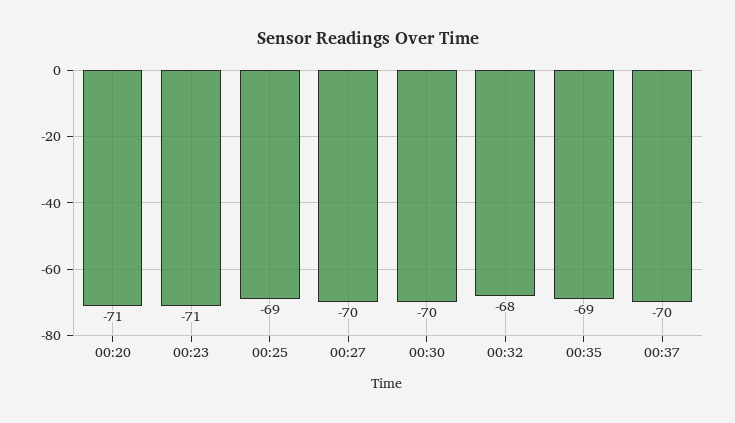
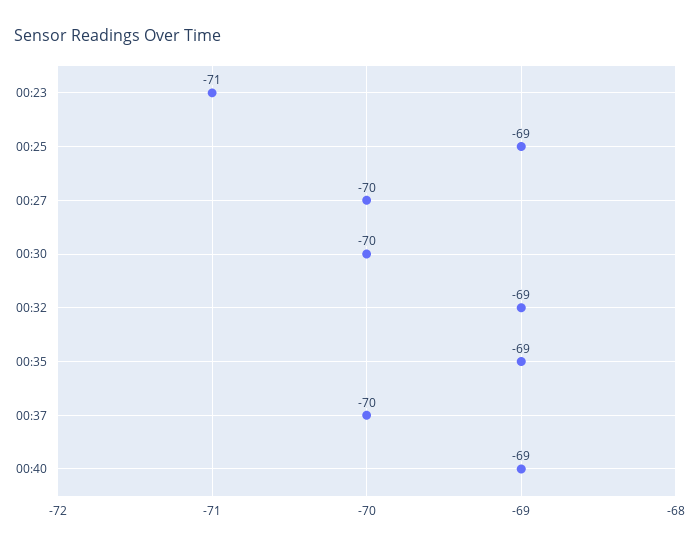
00:20: -71 -> none
00:32: -68 -> -69
00:40: none -> -69

